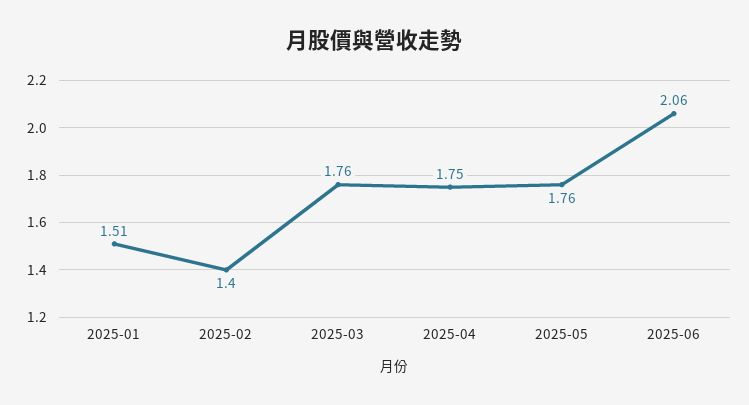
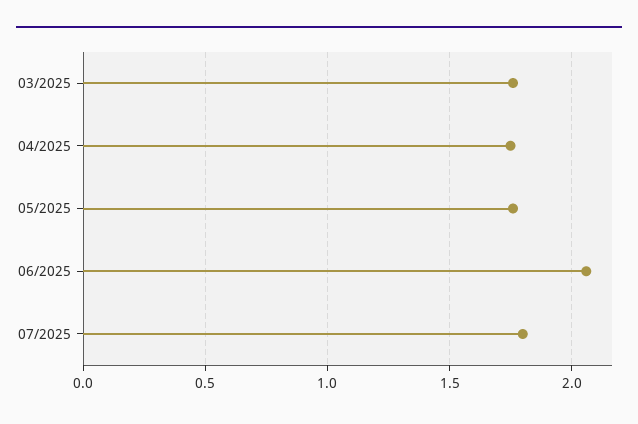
2025-01: 1.51 -> none
2025-02: 1.4 -> none
07/2025: none -> 1.8

